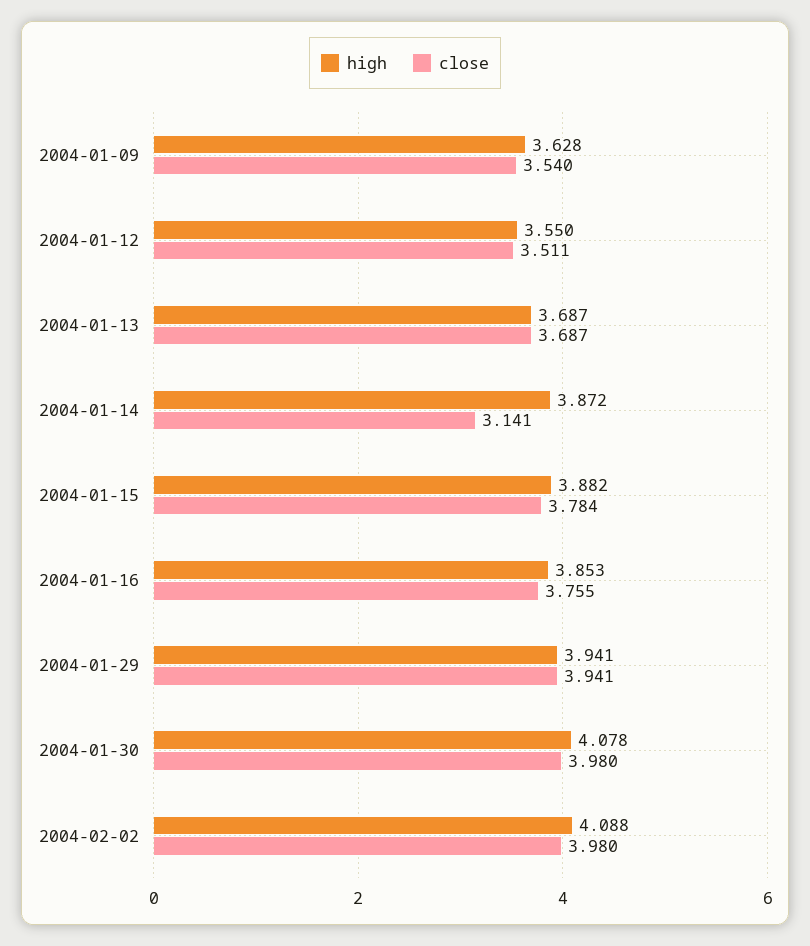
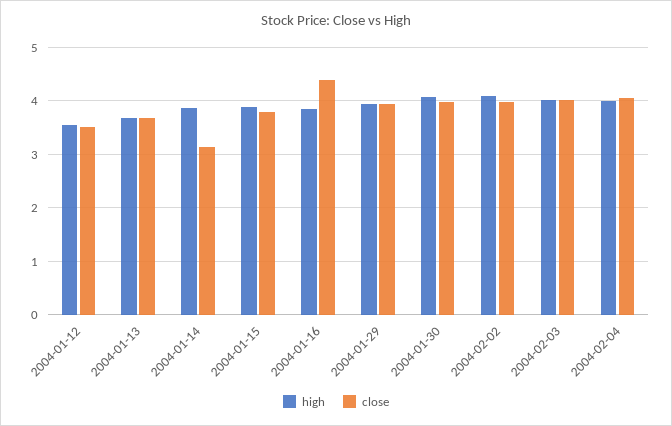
high, 2004-01-09: 3.628 -> none
close, 2004-01-09: 3.54 -> none
close, 2004-01-16: 3.755 -> 4.4
high, 2004-02-03: none -> 4
close, 2004-02-03: none -> 4
high, 2004-02-04: none -> 4
close, 2004-02-04: none -> 4

